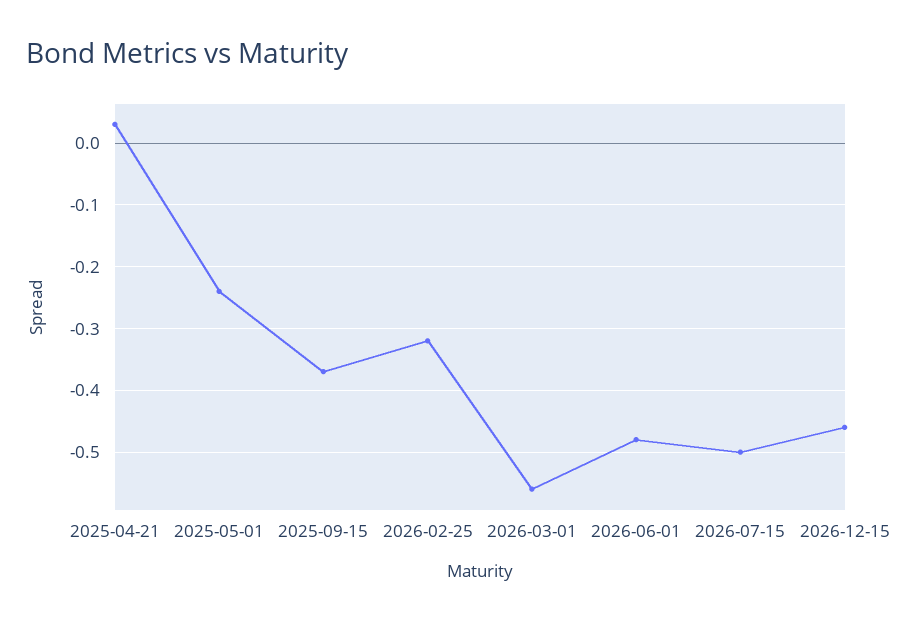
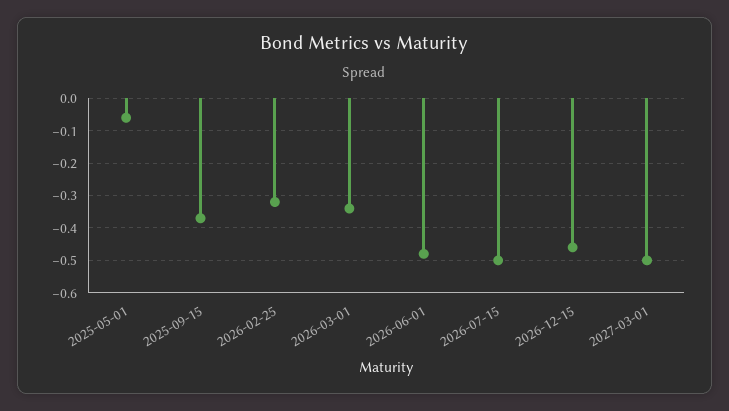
2025-04-21: 0.03 -> none
2025-05-01: -0.24 -> -0.05
2026-03-01: -0.56 -> -0.35
2027-03-01: none -> -0.5

